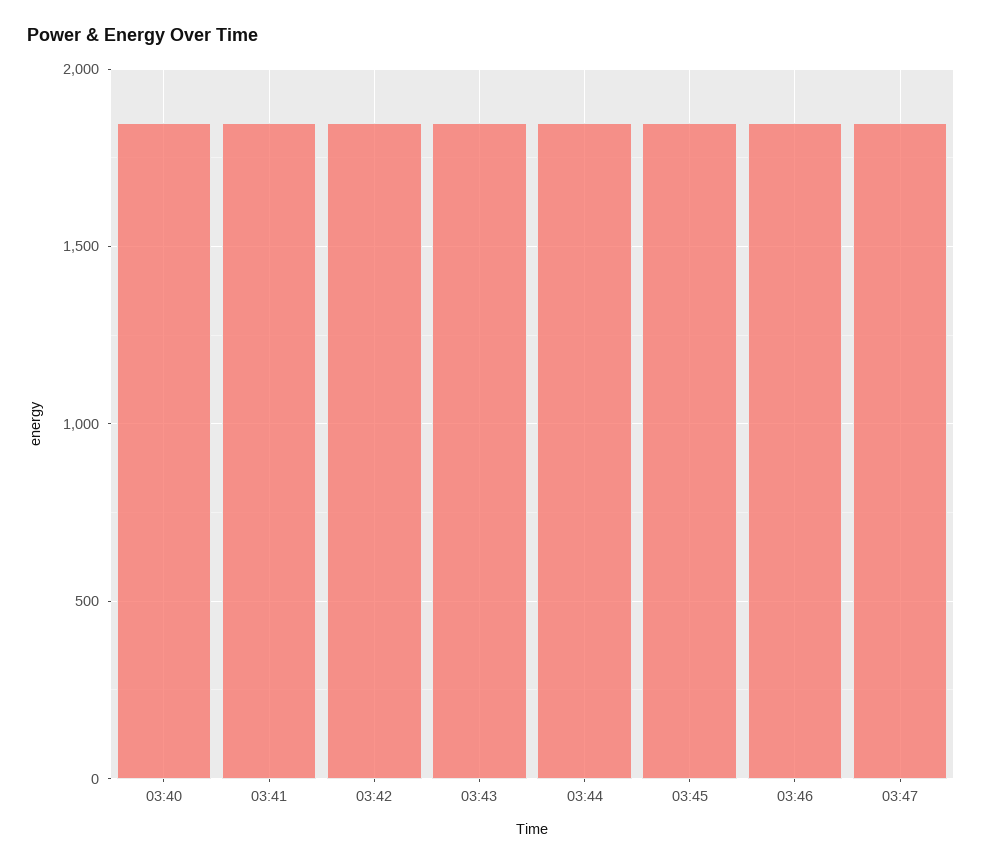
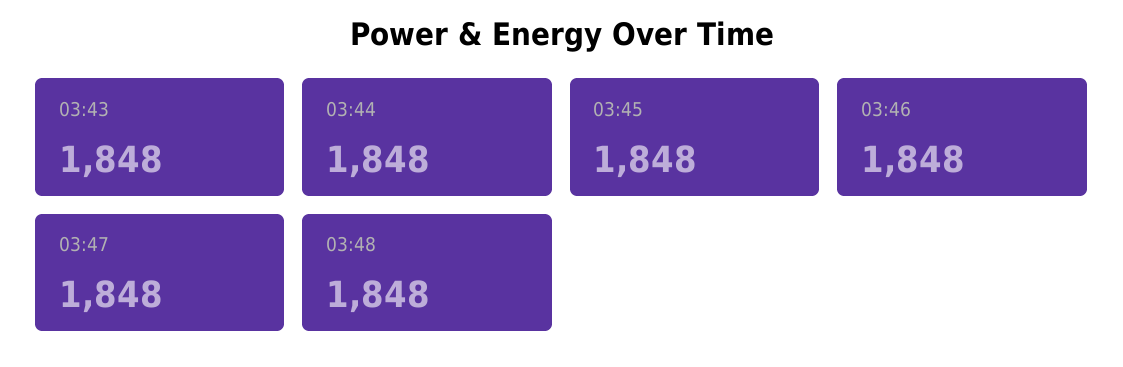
03:40: 1850 -> none
03:41: 1850 -> none
03:42: 1850 -> none
03:48: none -> 1848

